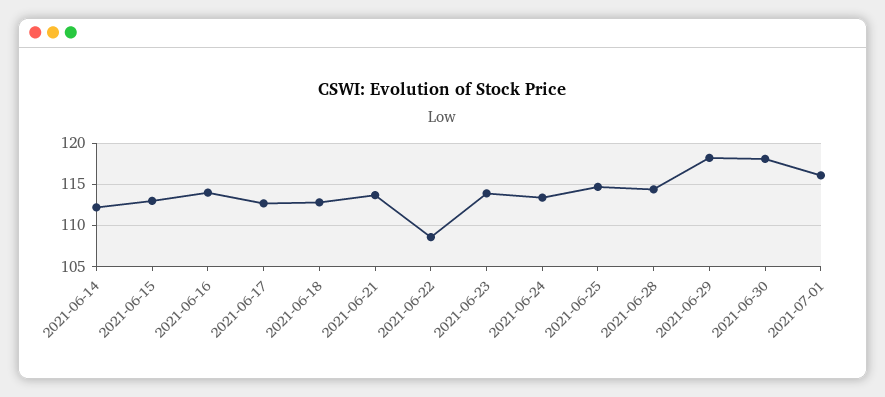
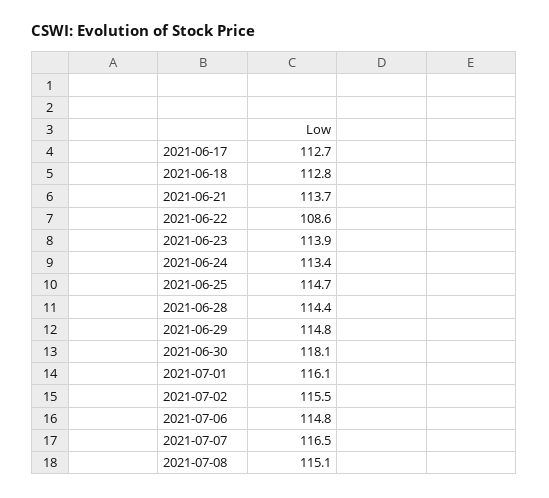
2021-06-14: 112 -> none
2021-06-15: 113 -> none
2021-06-16: 114 -> none
2021-06-29: 118 -> 114.8
2021-07-02: none -> 115.5
2021-07-06: none -> 114.8
2021-07-07: none -> 116.5
2021-07-08: none -> 115.1

